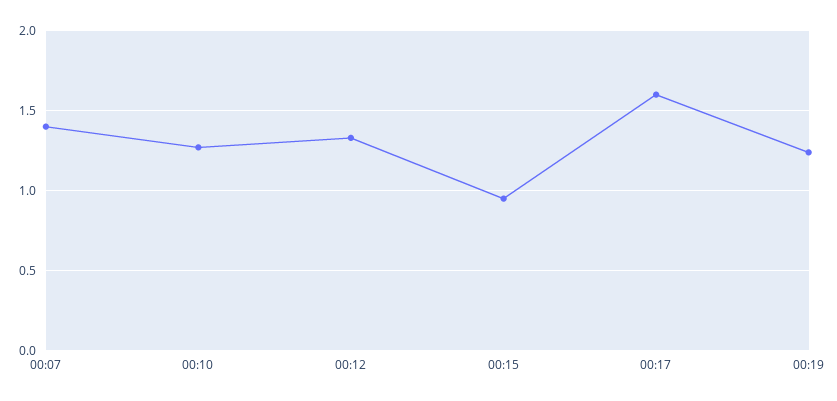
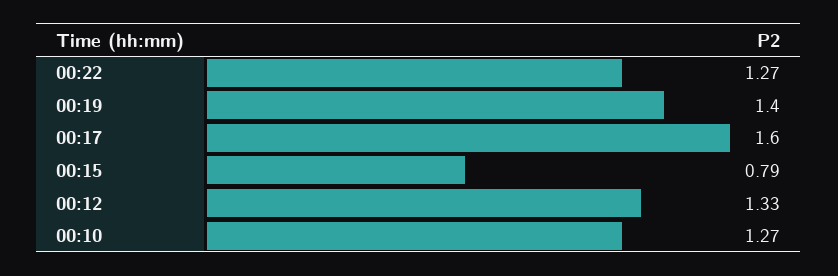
00:07: 1.4 -> none
00:15: 0.95 -> 0.79
00:19: 1.25 -> 1.4
00:22: none -> 1.27

